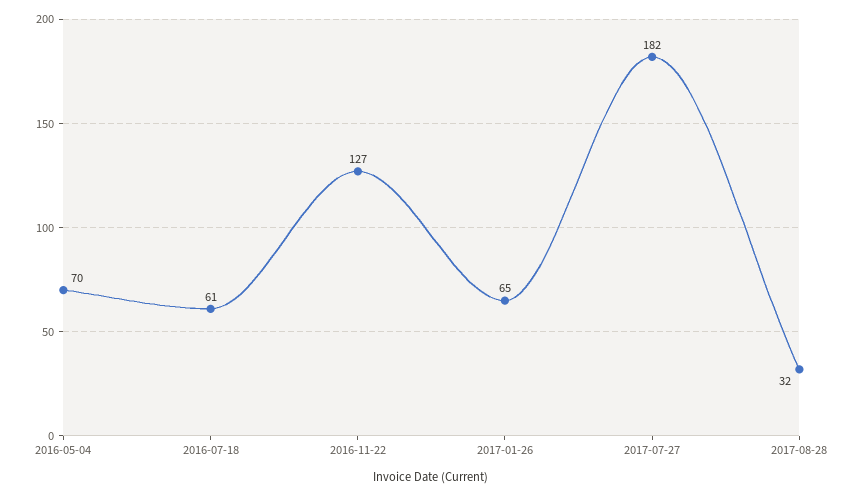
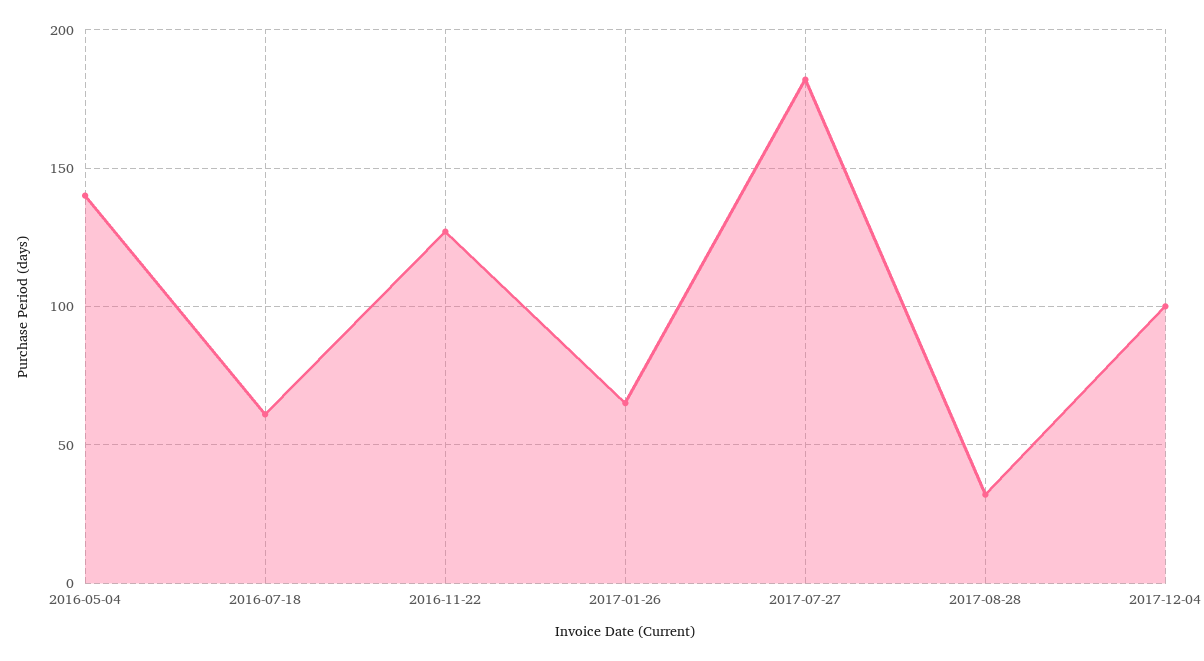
2016-05-04: 70 -> 140
2017-12-04: none -> 100

